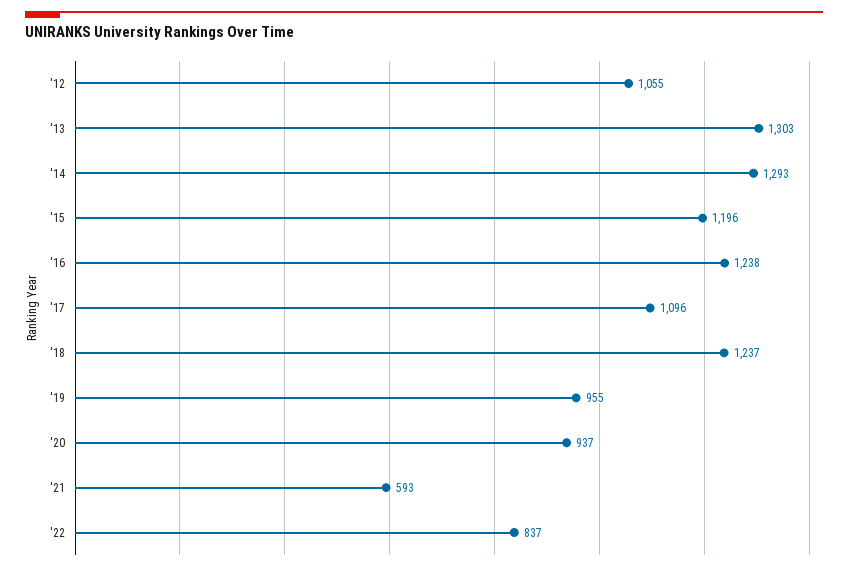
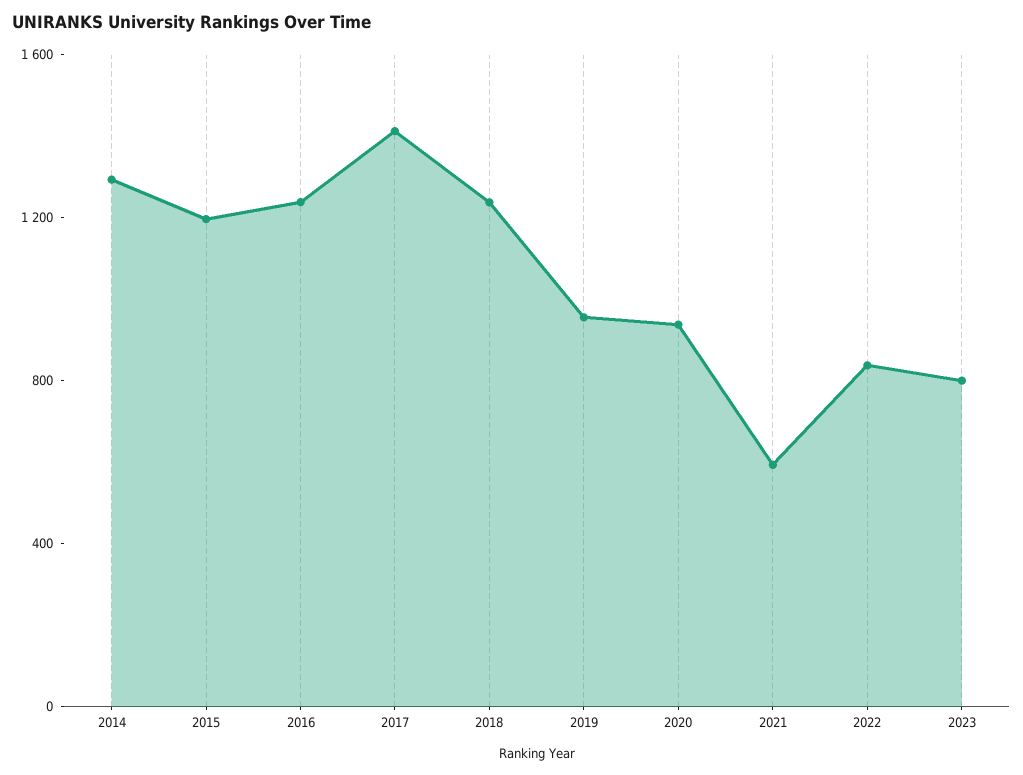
'12: 1055 -> none
'13: 1303 -> none
'17: 1096 -> 1400
2023: none -> 800

